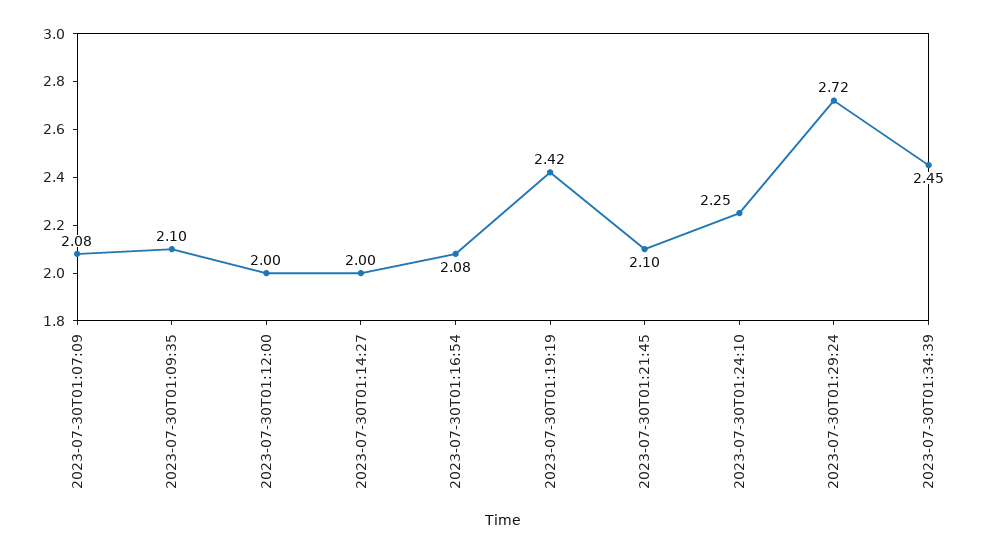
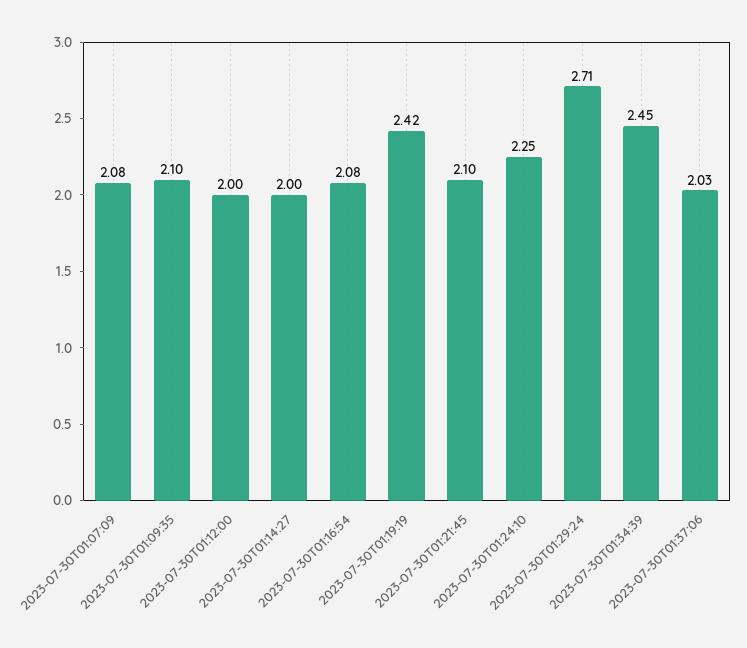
2023-07-30T01:29:24: 2.72 -> 2.71
2023-07-30T01:37:06: none -> 2.03

